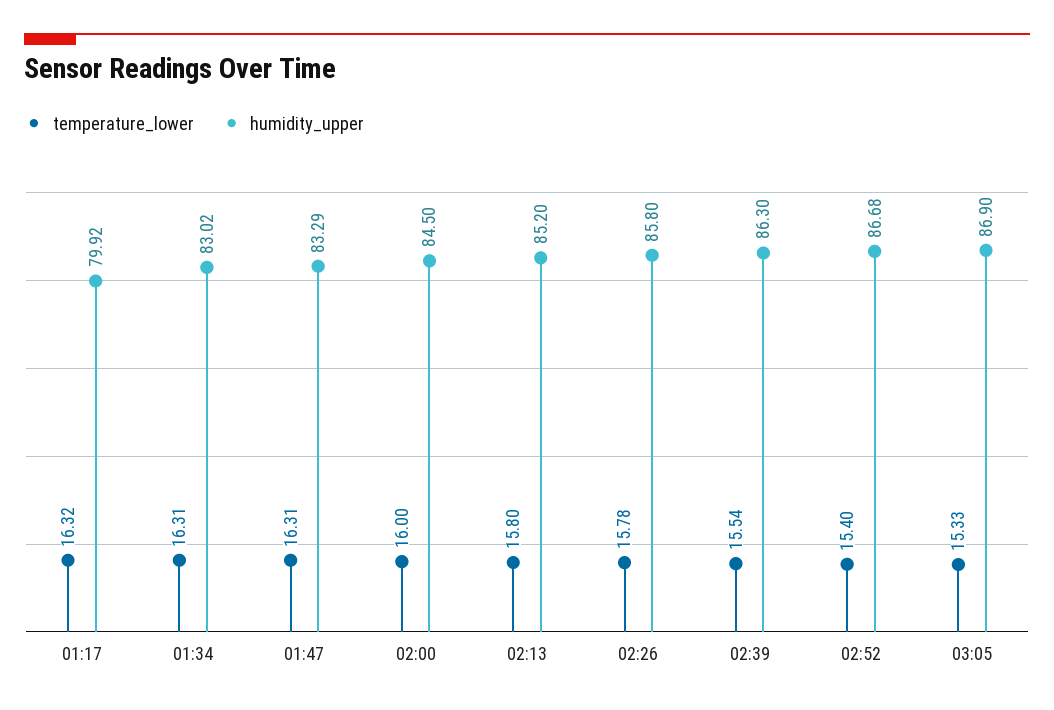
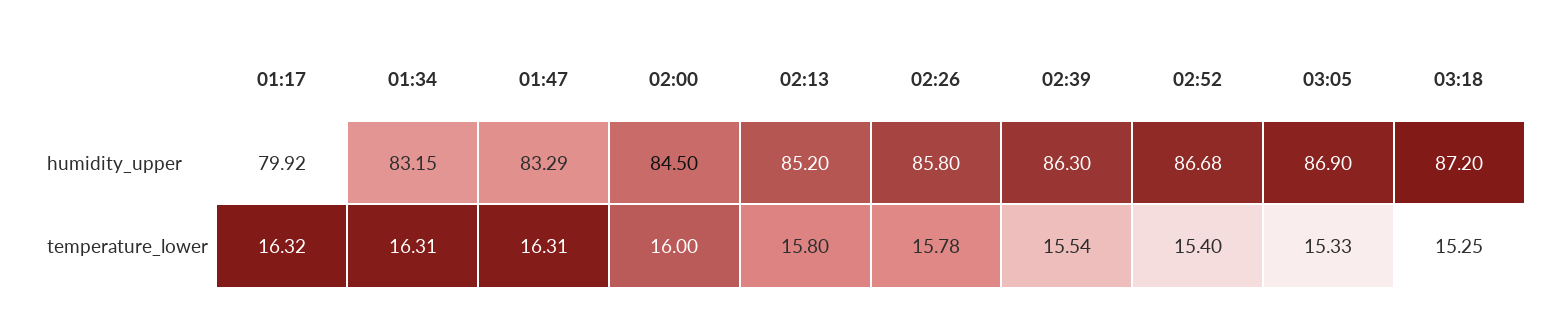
humidity_upper, 01:34: 83.02 -> 83.15
humidity_upper, 03:18: none -> 87.2
temperature_lower, 03:18: none -> 15.25

